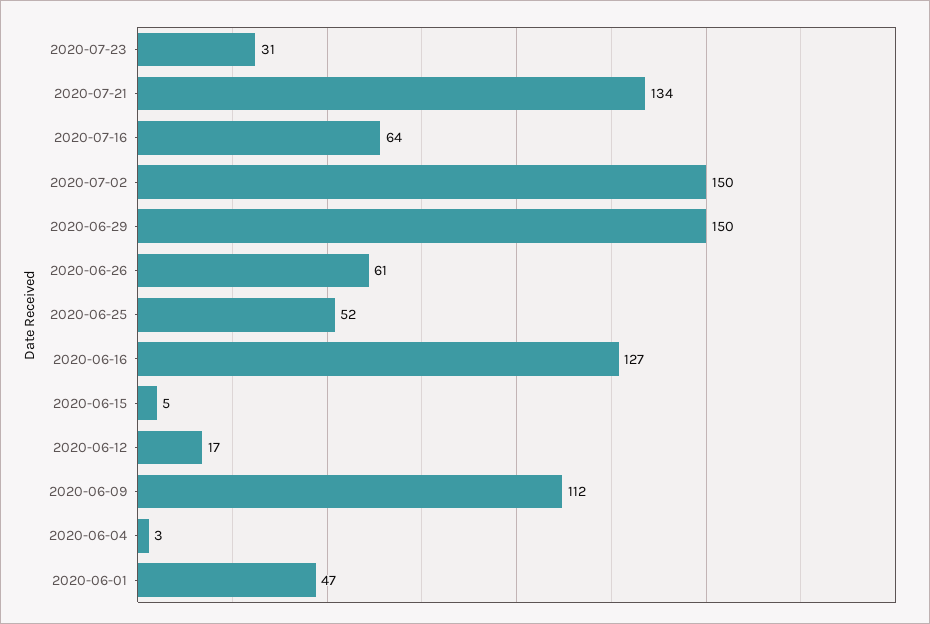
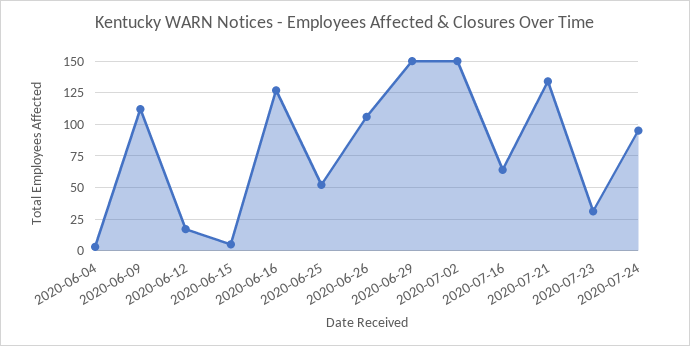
2020-06-26: 61 -> 105
2020-06-01: 47 -> none
2020-07-24: none -> 95

